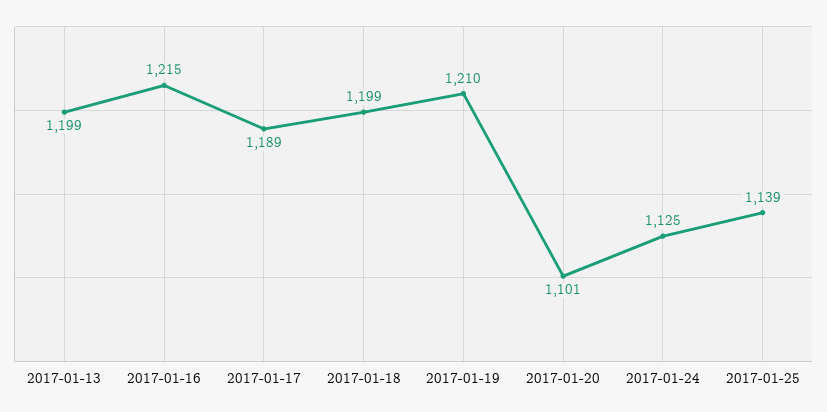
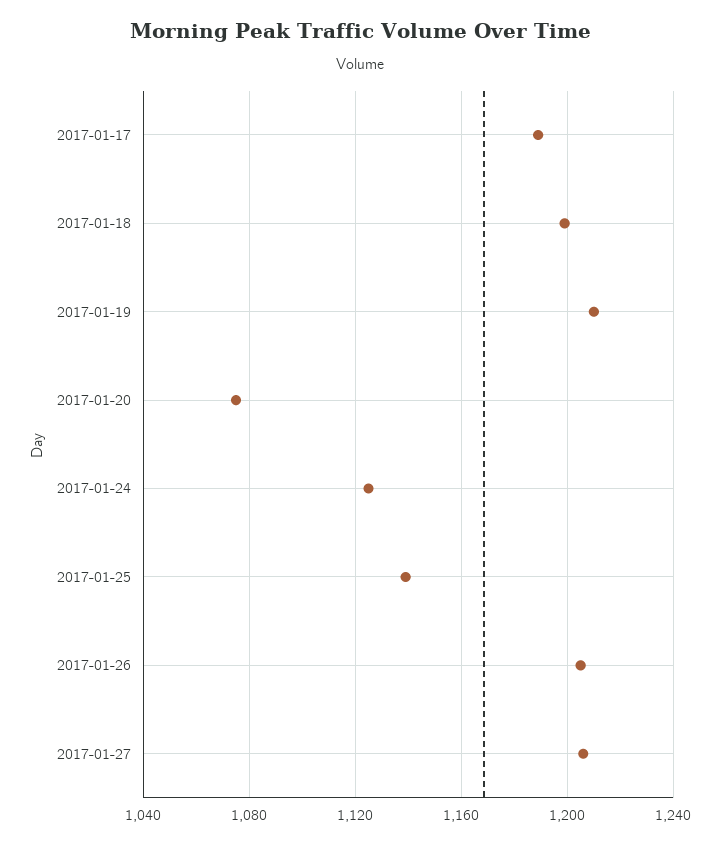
2017-01-13: 1199 -> none
2017-01-16: 1215 -> none
2017-01-20: 1101 -> 1075
2017-01-26: none -> 1205
2017-01-27: none -> 1205

